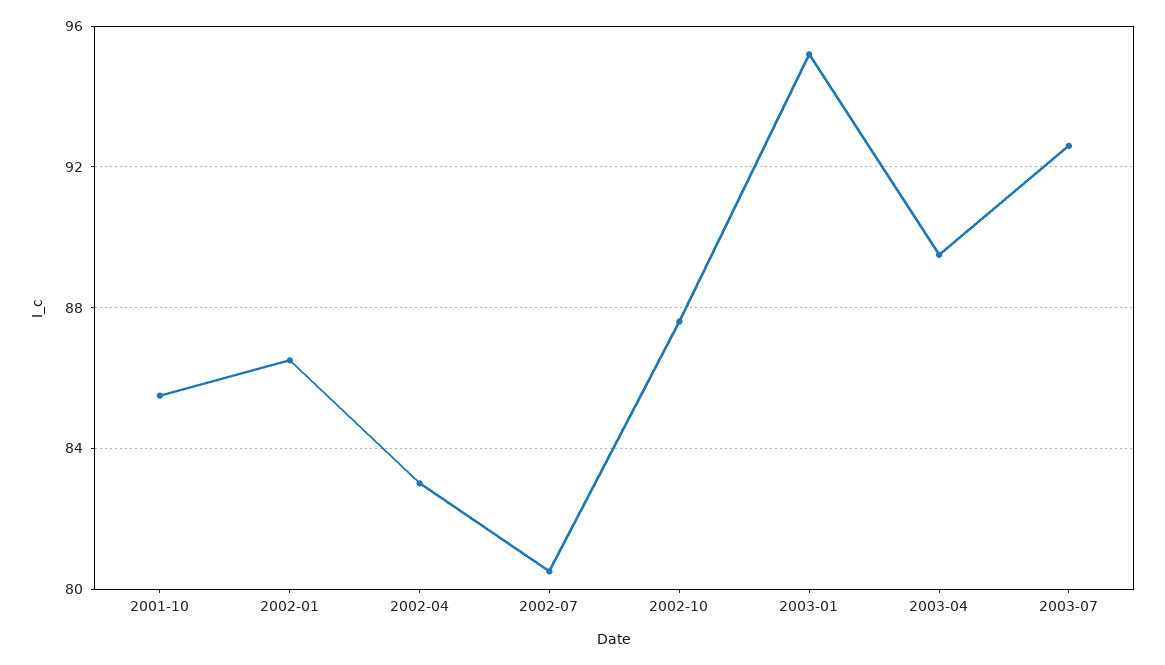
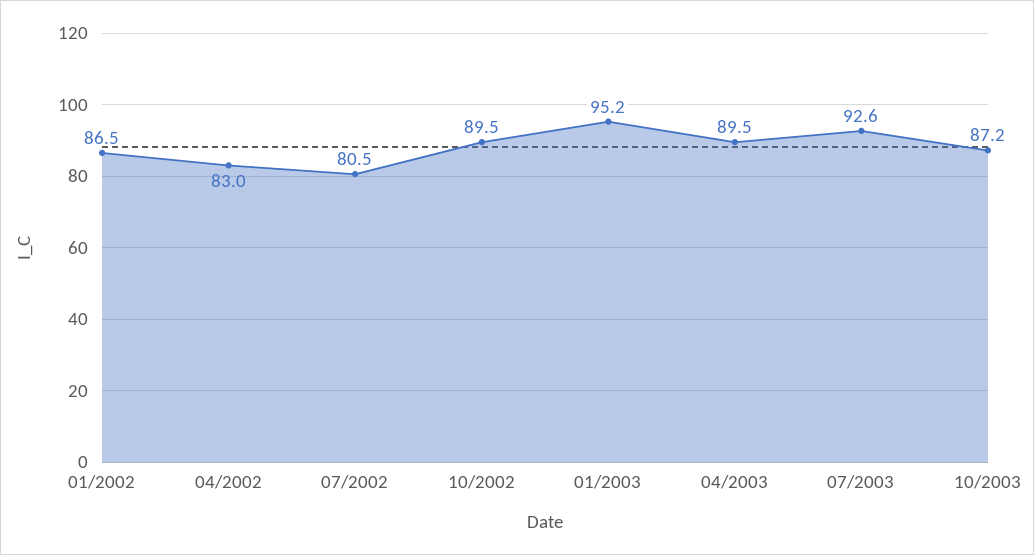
2001-10: 85.5 -> none
2002-10: 87.5 -> 89.5
10/2003: none -> 87.2

